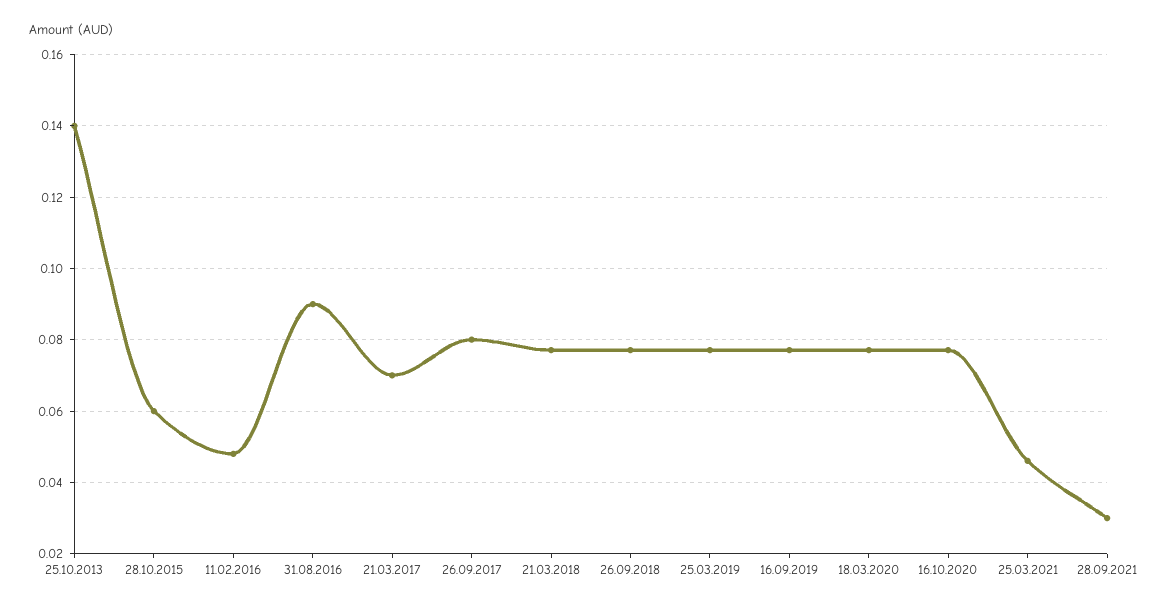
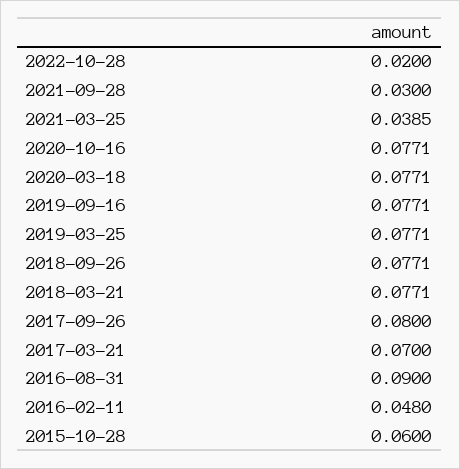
25.10.2013: 0.14 -> none
25.03.2021: 0.046 -> 0.0385
2022-10-28: none -> 0.02

